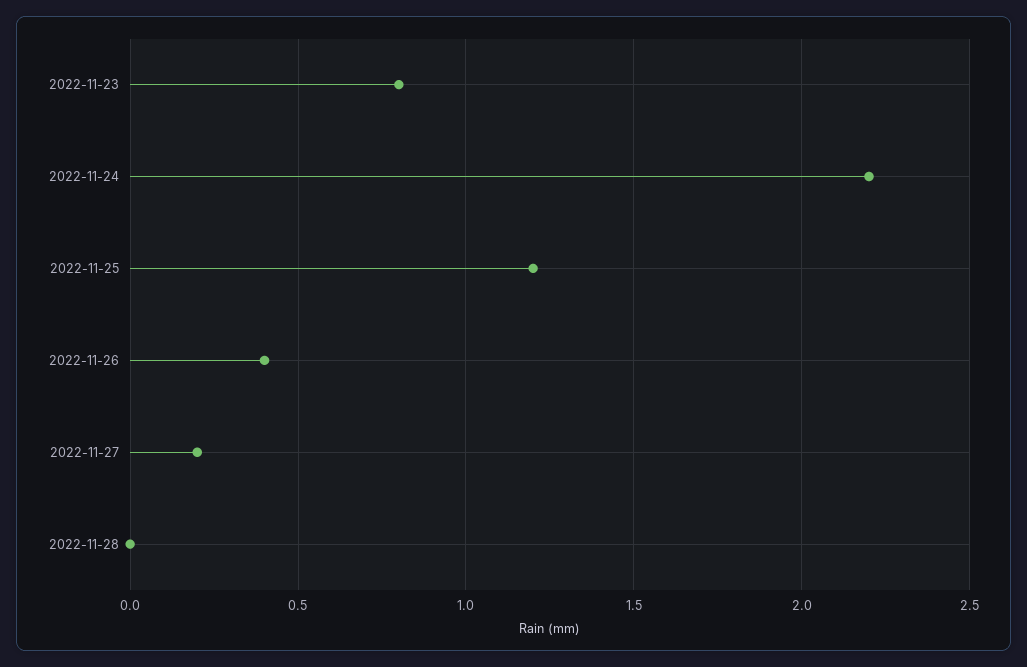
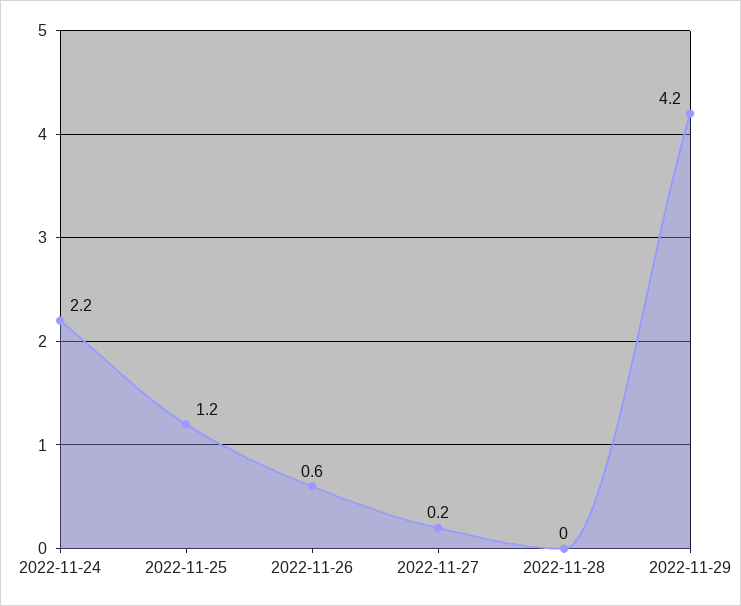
2022-11-23: 0.8 -> none
2022-11-26: 0.4 -> 0.6
2022-11-29: none -> 4.2

